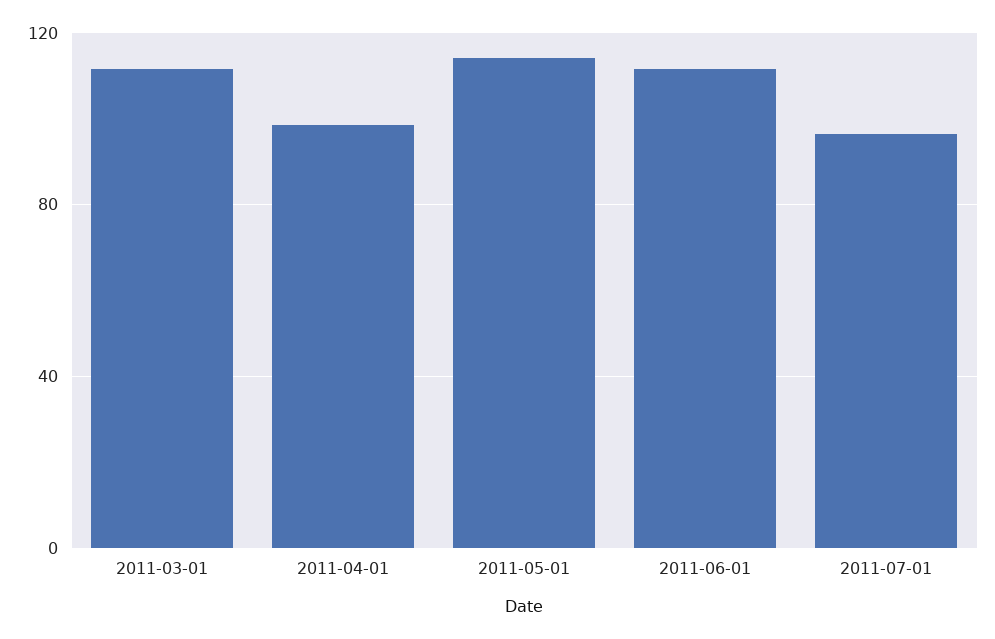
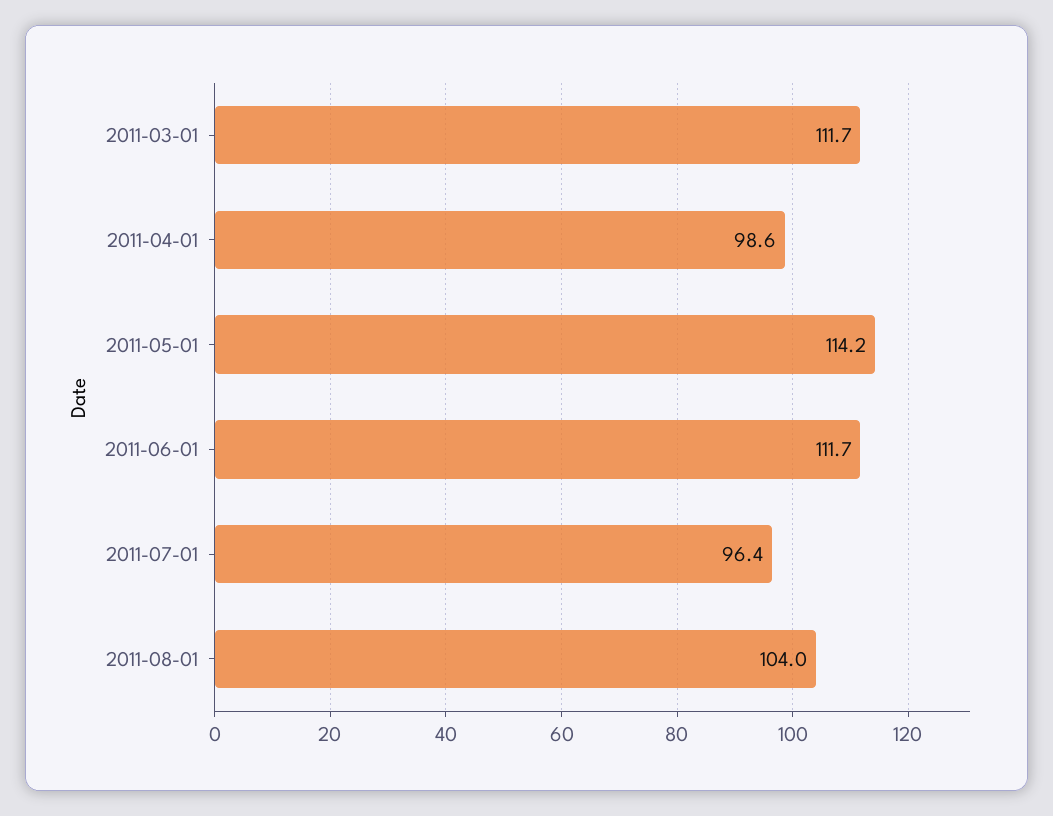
2011-08-01: none -> 104

